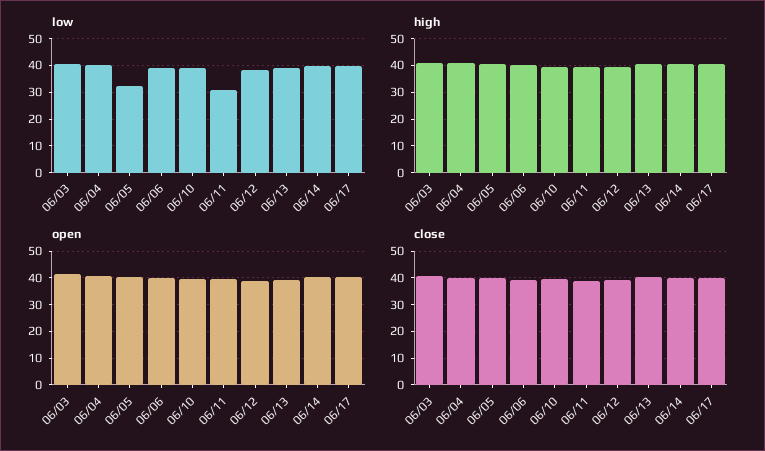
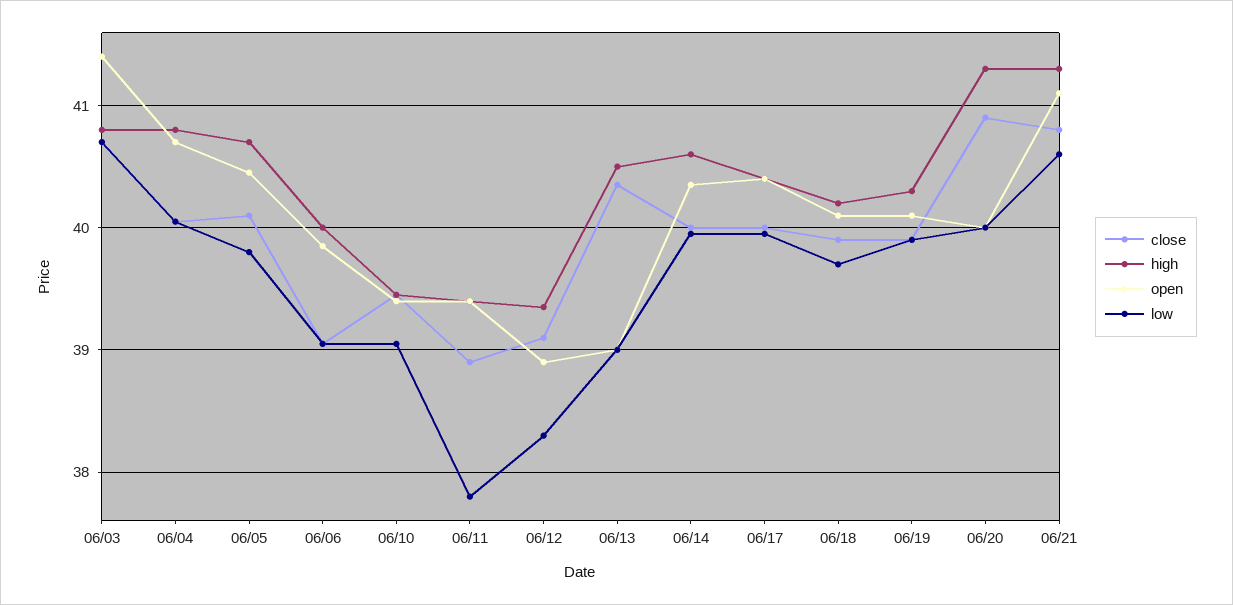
low, 06/05: 32.5 -> 39.8
low, 06/11: 30 -> 37.8
close, 06/18: none -> 39.9
high, 06/18: none -> 40.2
open, 06/18: none -> 40.1
low, 06/18: none -> 39.7
close, 06/19: none -> 39.9
high, 06/19: none -> 40.3
open, 06/19: none -> 40.1
low, 06/19: none -> 39.9
close, 06/20: none -> 40.9
high, 06/20: none -> 41.3
open, 06/20: none -> 40
low, 06/20: none -> 40
close, 06/21: none -> 40.8
high, 06/21: none -> 41.3
open, 06/21: none -> 41.1
low, 06/21: none -> 40.6

